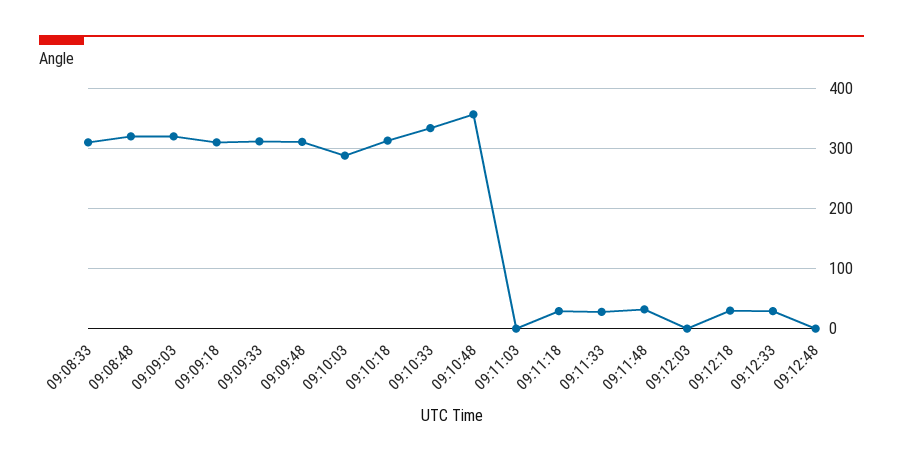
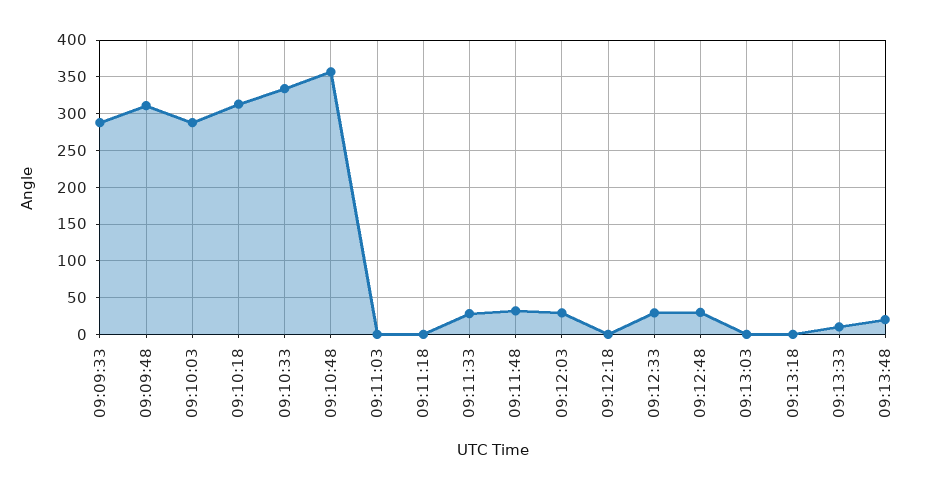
09:08:33: 310 -> none
09:08:48: 320 -> none
09:09:03: 320 -> none
09:09:18: 310 -> none
09:09:33: 310 -> 290
09:11:18: 30 -> 0
09:12:03: 0 -> 30
09:12:18: 30 -> 0
09:12:48: 0 -> 30
09:13:03: none -> 0
09:13:18: none -> 0
09:13:33: none -> 10
09:13:48: none -> 20

